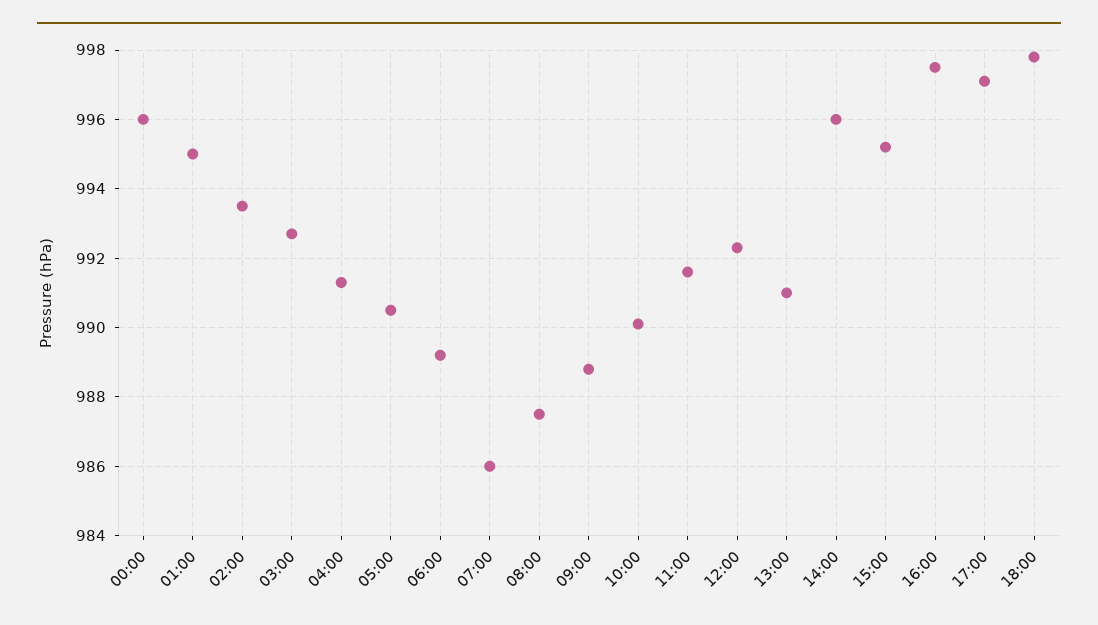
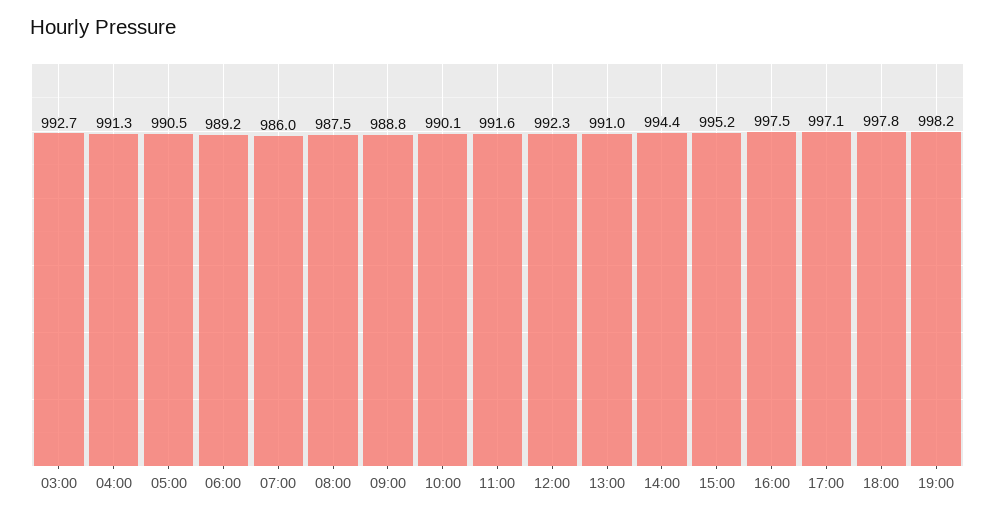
00:00: 996 -> none
01:00: 995 -> none
02:00: 993.5 -> none
14:00: 996 -> 994.4
19:00: none -> 998.2

